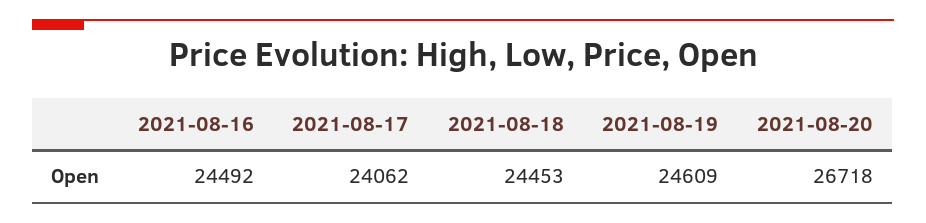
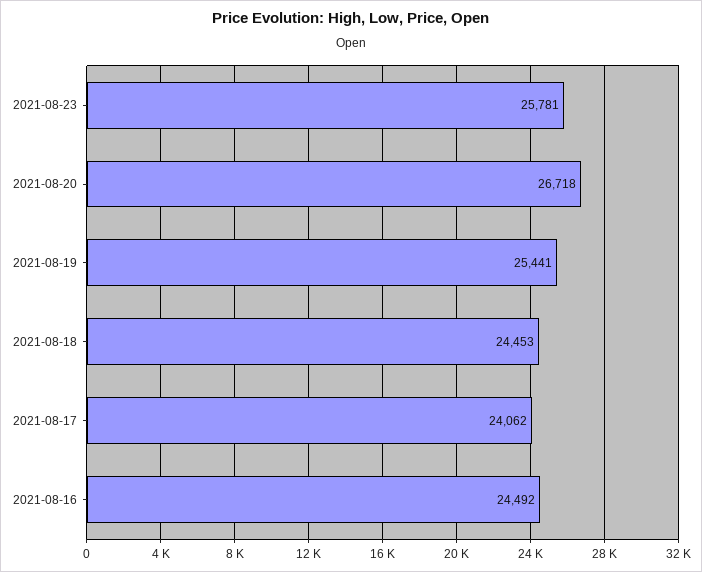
2021-08-19: 24609 -> 25441
2021-08-23: none -> 25781

